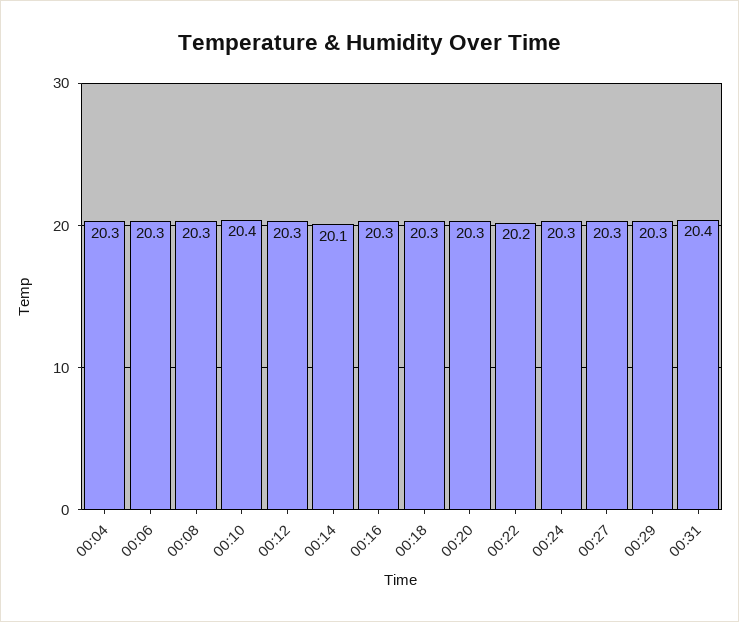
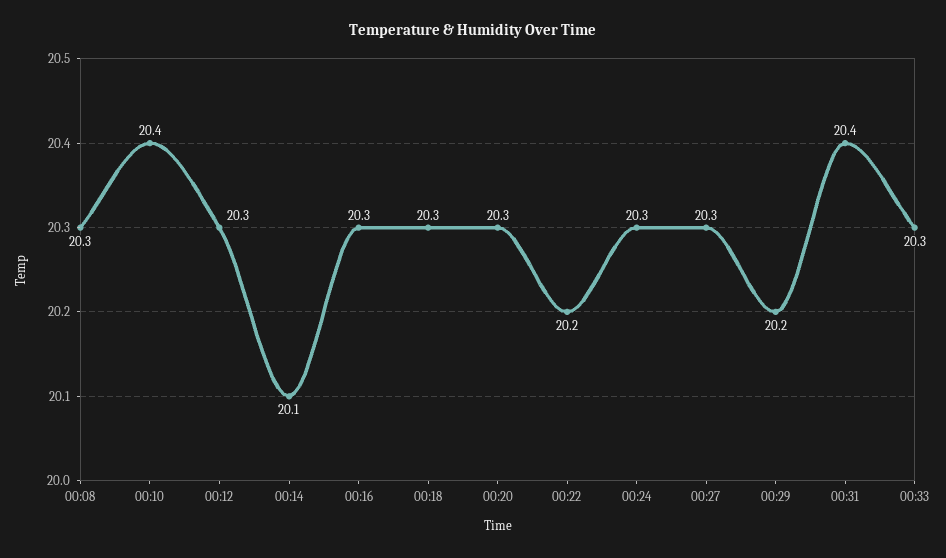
00:04: 20.3 -> none
00:06: 20.3 -> none
00:29: 20.3 -> 20.2
00:33: none -> 20.3

